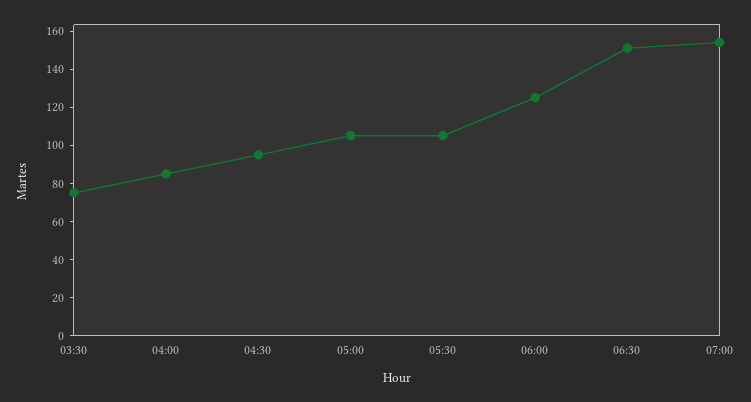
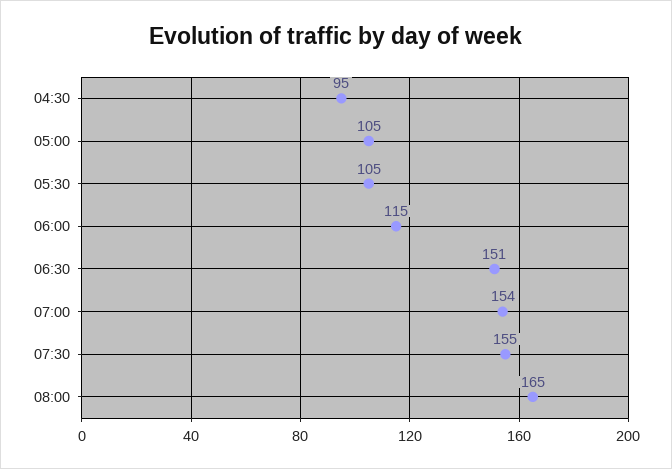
03:30: 75 -> none
04:00: 85 -> none
06:00: 125 -> 115
07:30: none -> 155
08:00: none -> 165

